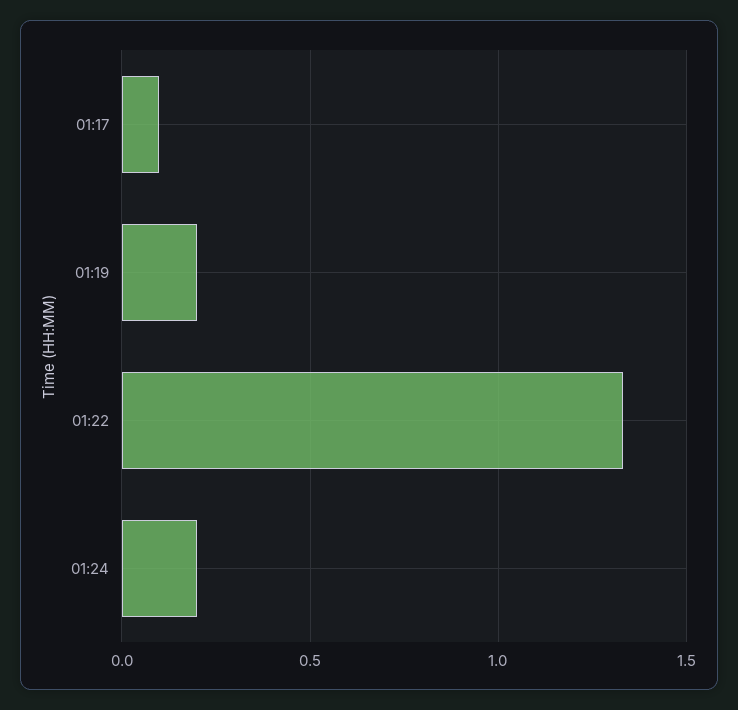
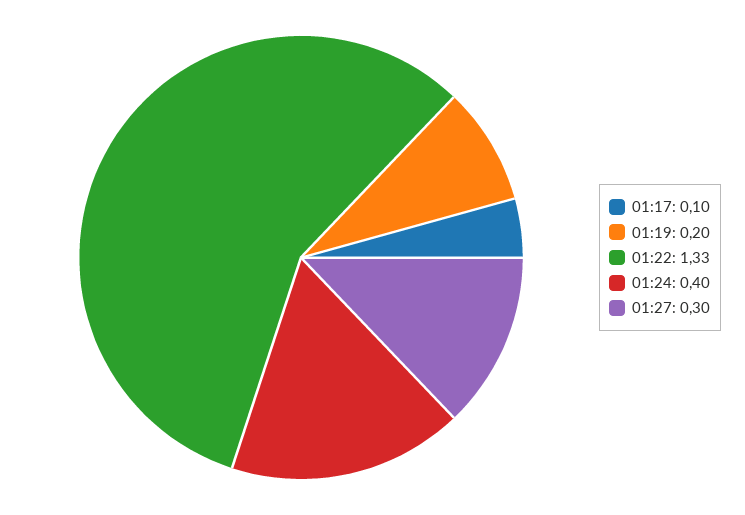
01:24: 0.2 -> 0.4
01:27: none -> 0.3

